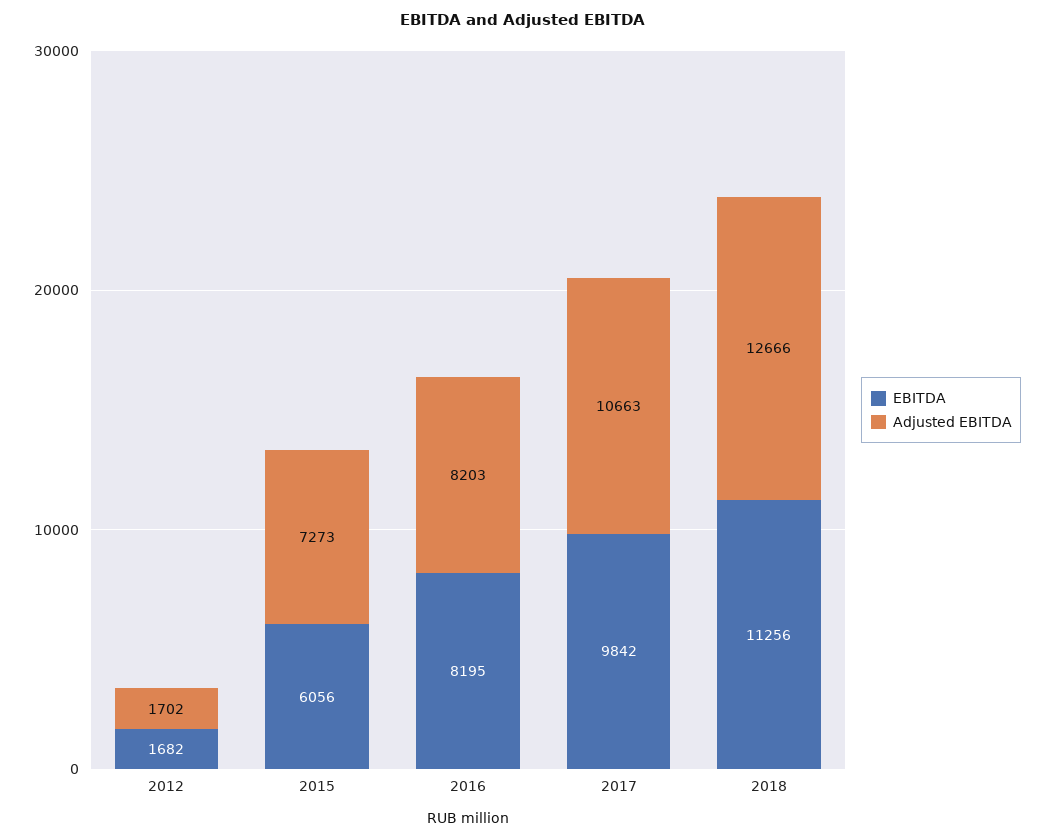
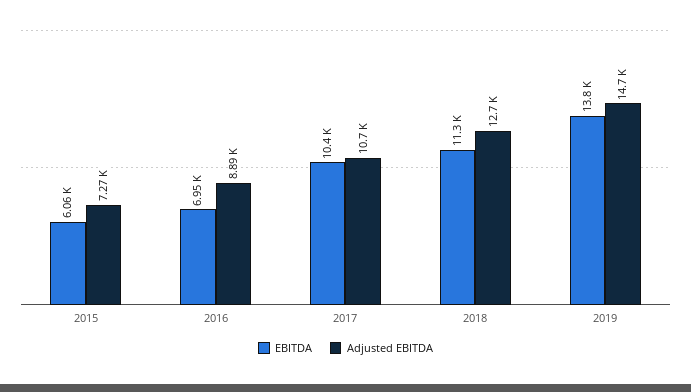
EBITDA, 2012: 1682 -> none
Adjusted EBITDA, 2012: 1702 -> none
EBITDA, 2016: 8195 -> 6950
Adjusted EBITDA, 2016: 8203 -> 8890
EBITDA, 2017: 9842 -> 10400
EBITDA, 2019: none -> 13800
Adjusted EBITDA, 2019: none -> 14700

